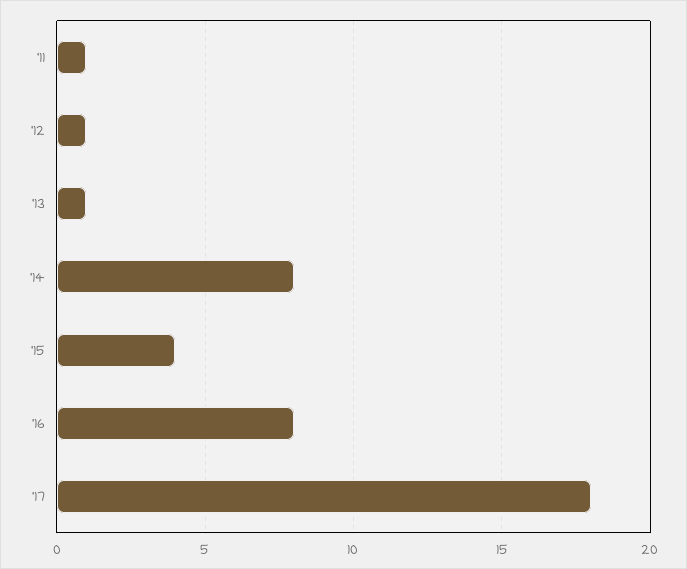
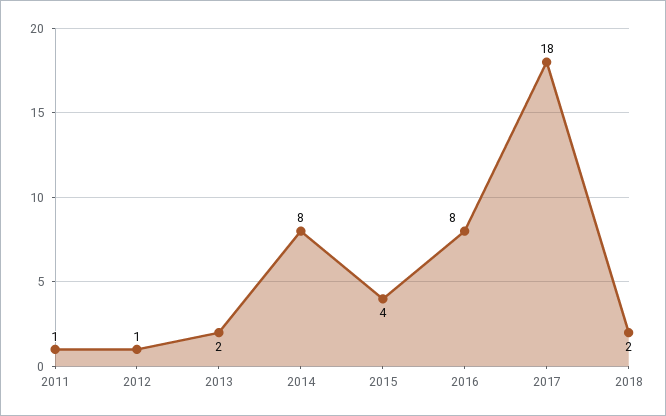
'13: 1 -> 2
2018: none -> 2

